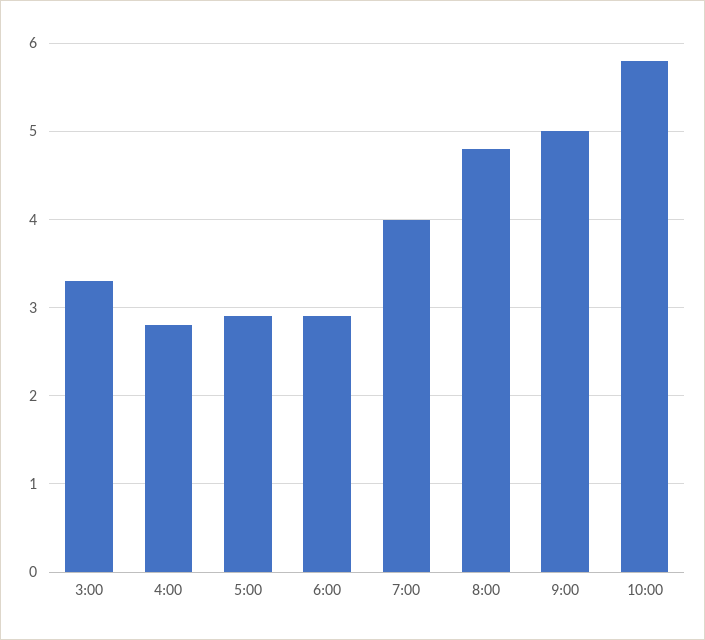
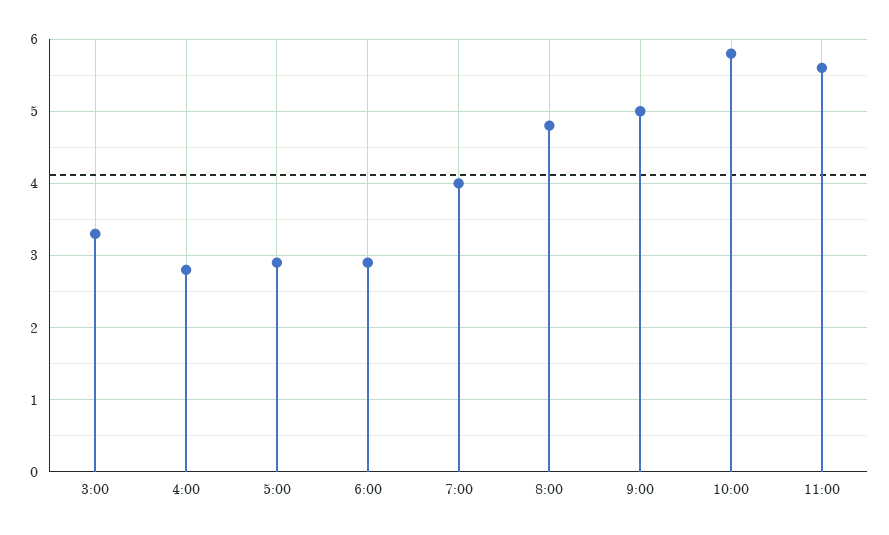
11:00: none -> 5.6

